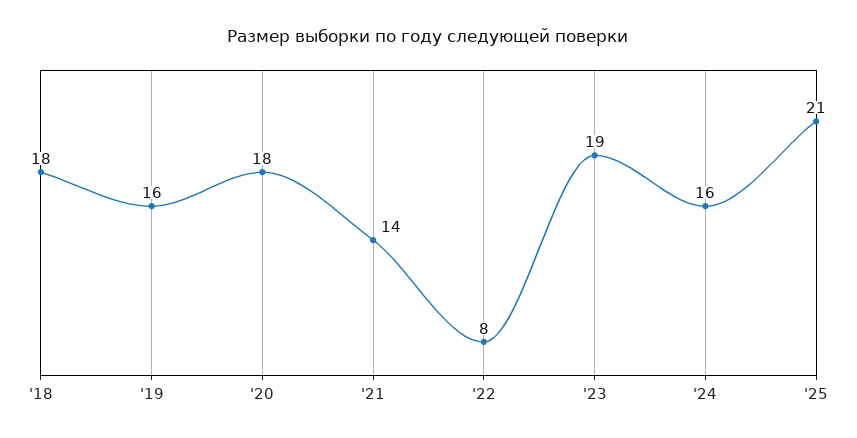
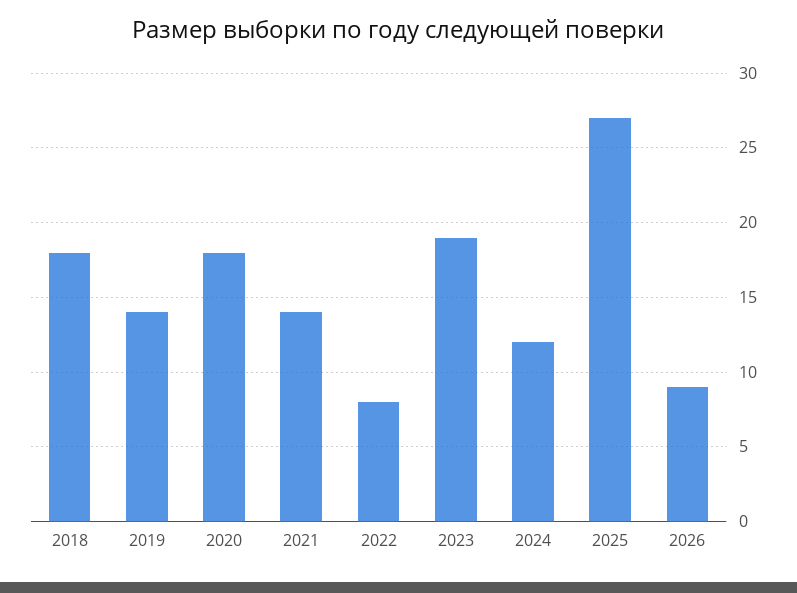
'19: 16 -> 14
'24: 16 -> 12
'25: 21 -> 27
2026: none -> 9

